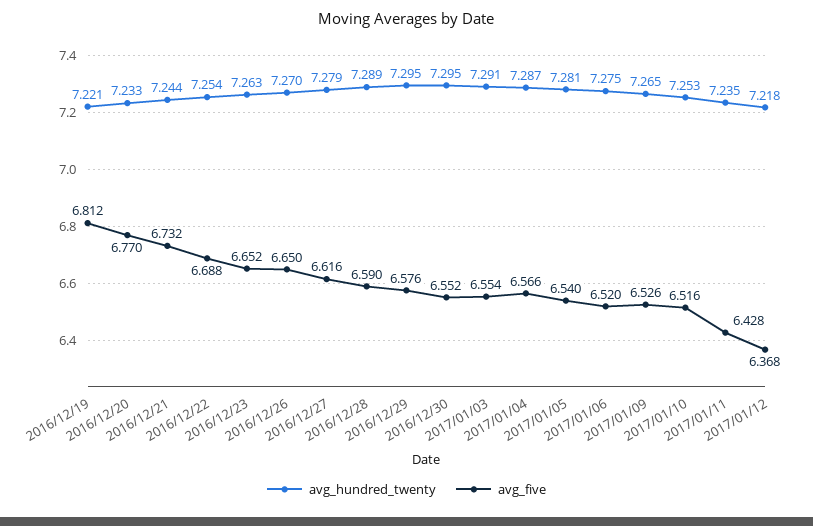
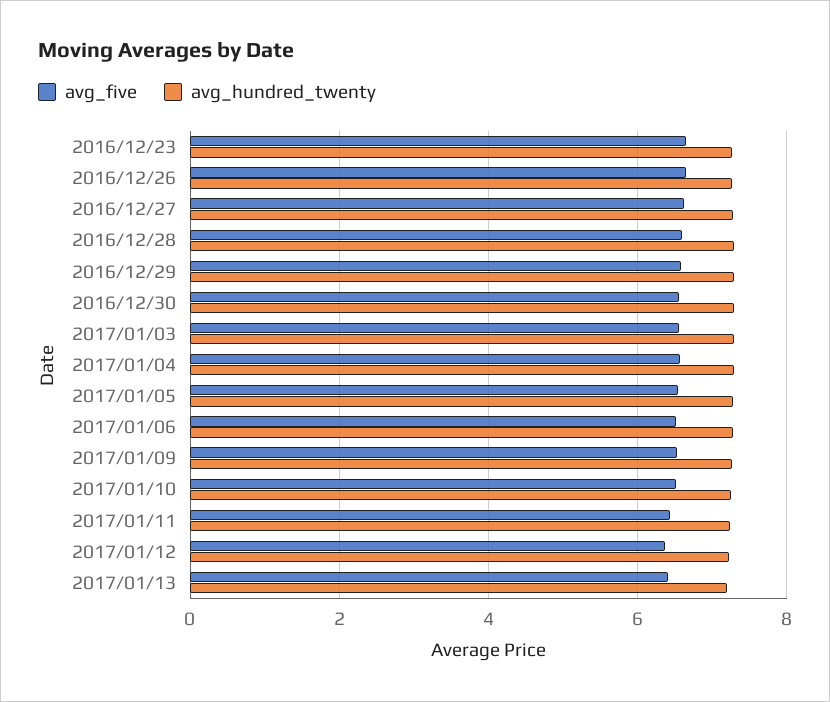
avg_hundred_twenty, 2016/12/19: 7.221 -> none
avg_five, 2016/12/19: 6.812 -> none
avg_hundred_twenty, 2016/12/20: 7.233 -> none
avg_five, 2016/12/20: 6.77 -> none
avg_hundred_twenty, 2016/12/21: 7.244 -> none
avg_five, 2016/12/21: 6.732 -> none
avg_hundred_twenty, 2016/12/22: 7.254 -> none
avg_five, 2016/12/22: 6.688 -> none
avg_five, 2017/01/13: none -> 6.4
avg_hundred_twenty, 2017/01/13: none -> 7.2

